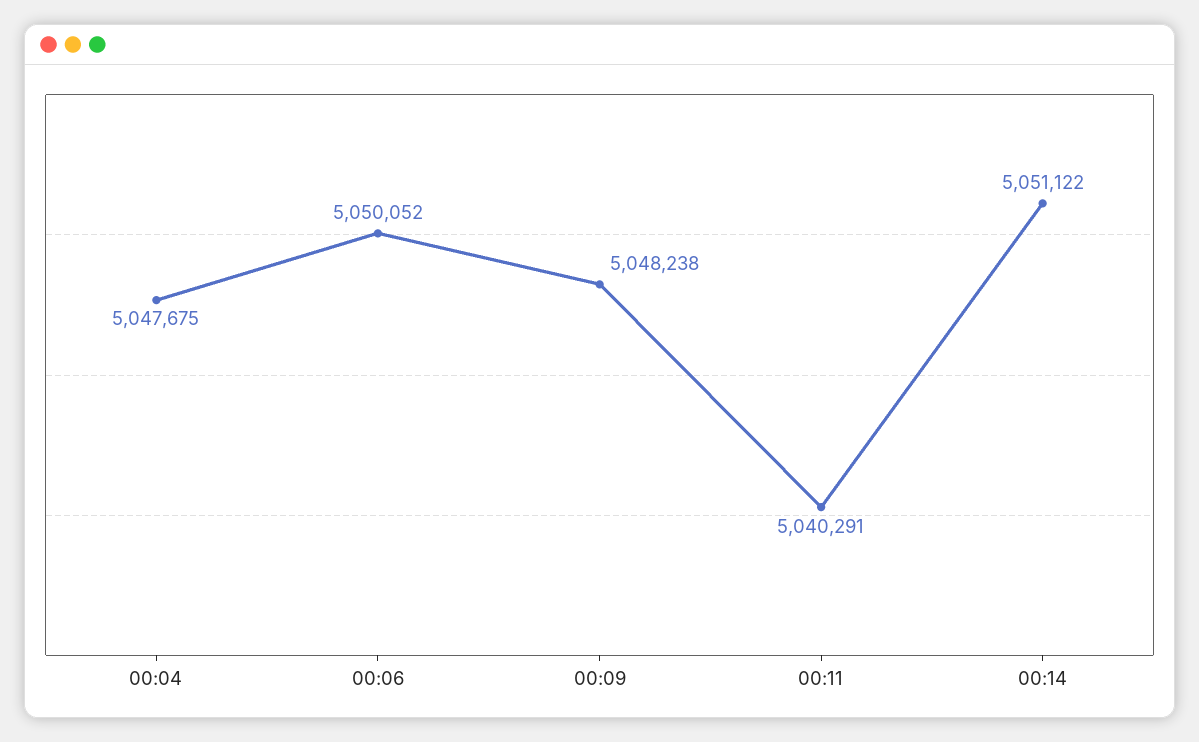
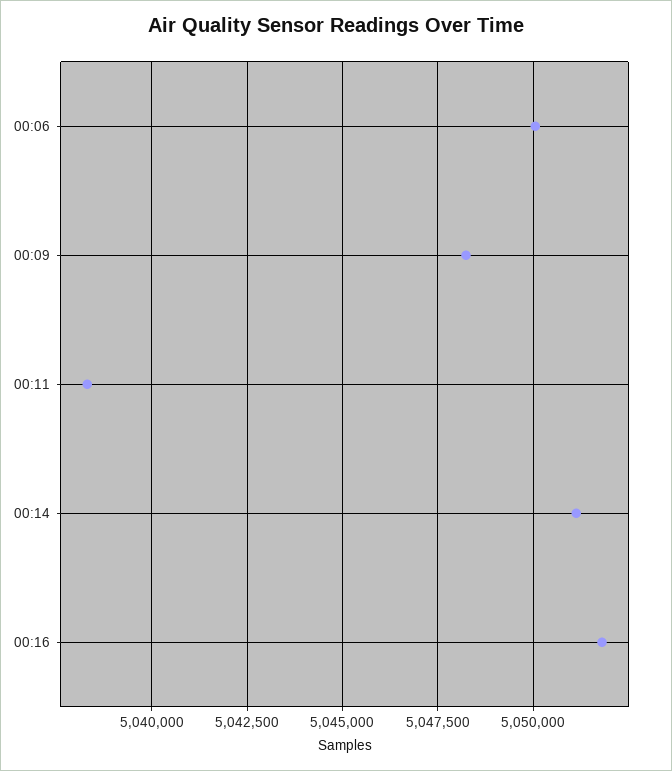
00:04: 5047675 -> none
00:11: 5040291 -> 5038250
00:16: none -> 5051750

